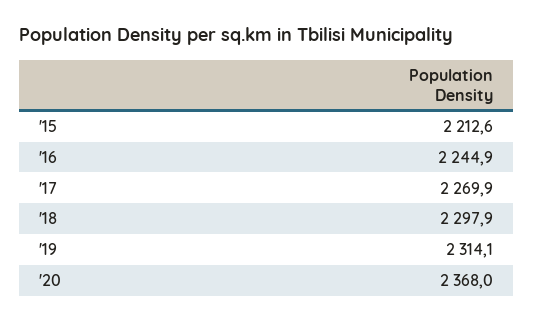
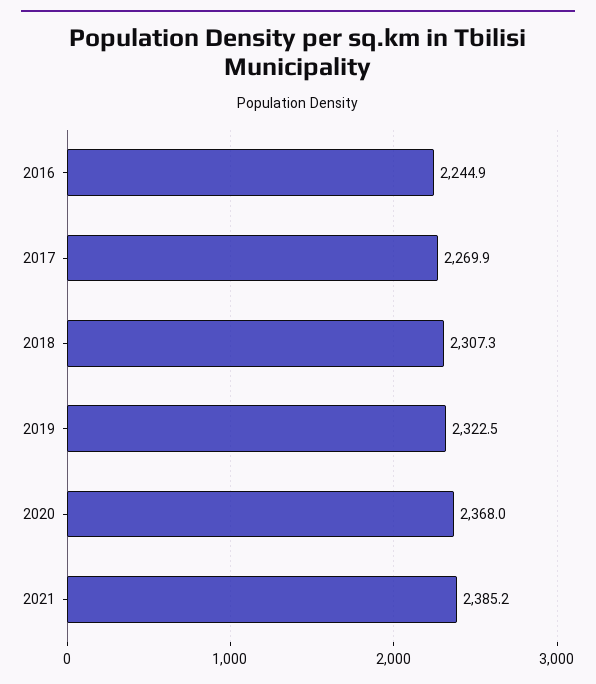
'15: 2212.6 -> none
'18: 2297.9 -> 2307.3
'19: 2314.1 -> 2322.5
2021: none -> 2385.2

